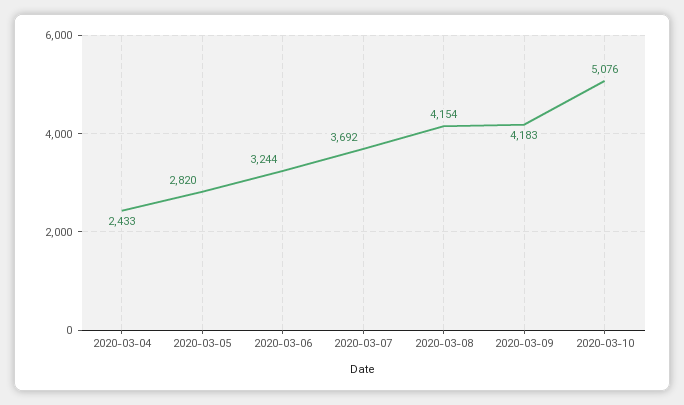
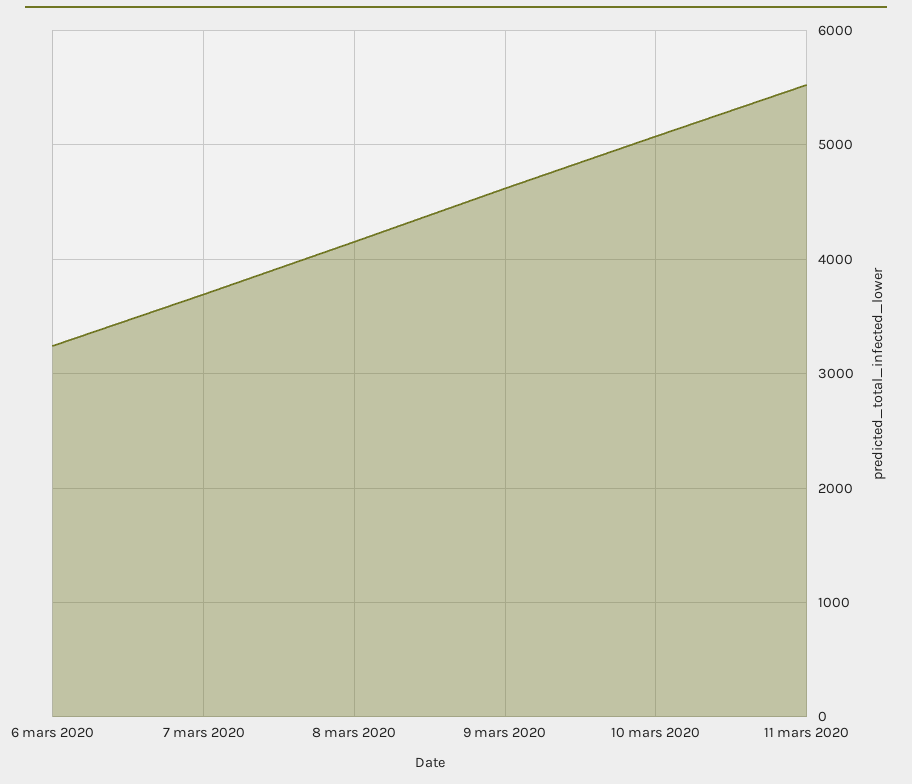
2020-03-04: 2433 -> none
2020-03-05: 2820 -> none
2020-03-09: 4183 -> 4600
11 mars 2020: none -> 5500

